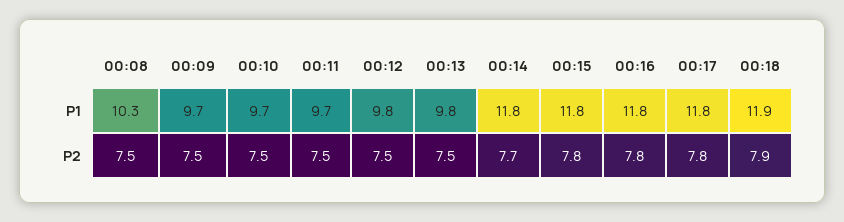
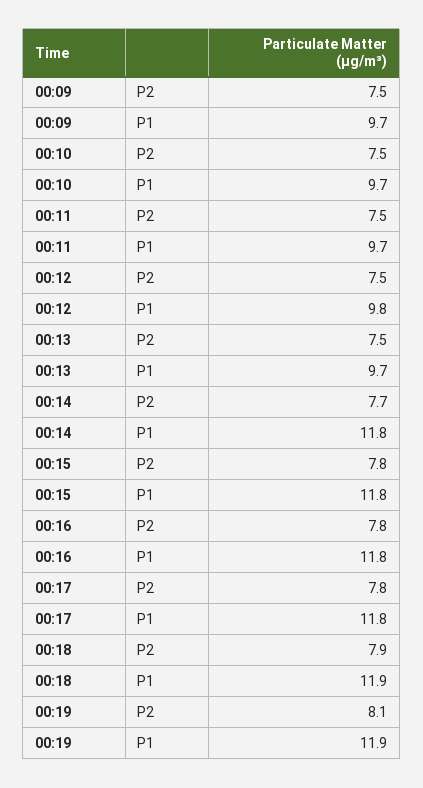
00:08, P1: 10.3 -> none
00:13, P1: 9.8 -> 9.7
00:08, P2: 7.5 -> none
00:19, P2: none -> 8.1
00:19, P1: none -> 11.9

